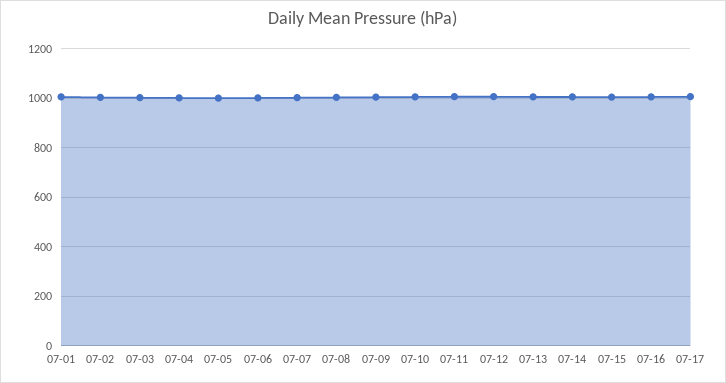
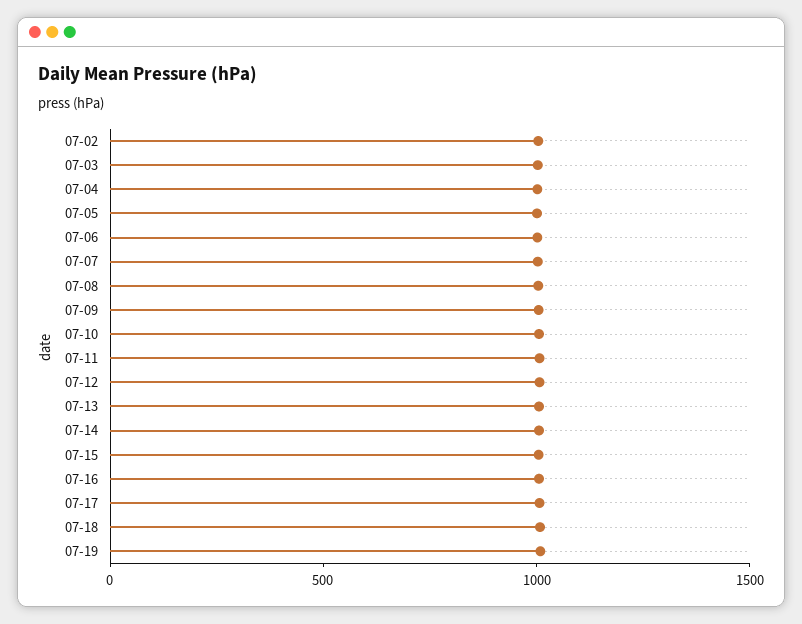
07-01: 1000 -> none
07-18: none -> 1000
07-19: none -> 1000

